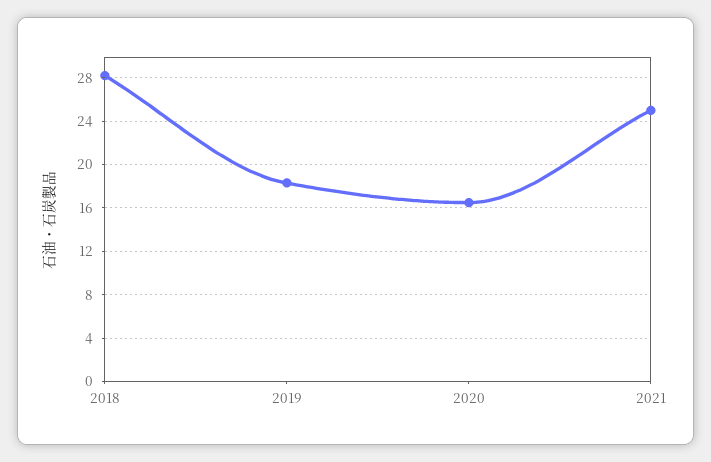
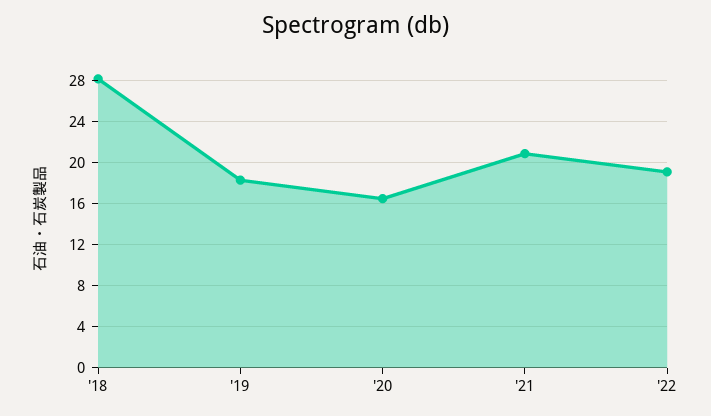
2021: 25 -> 21
'22: none -> 19

